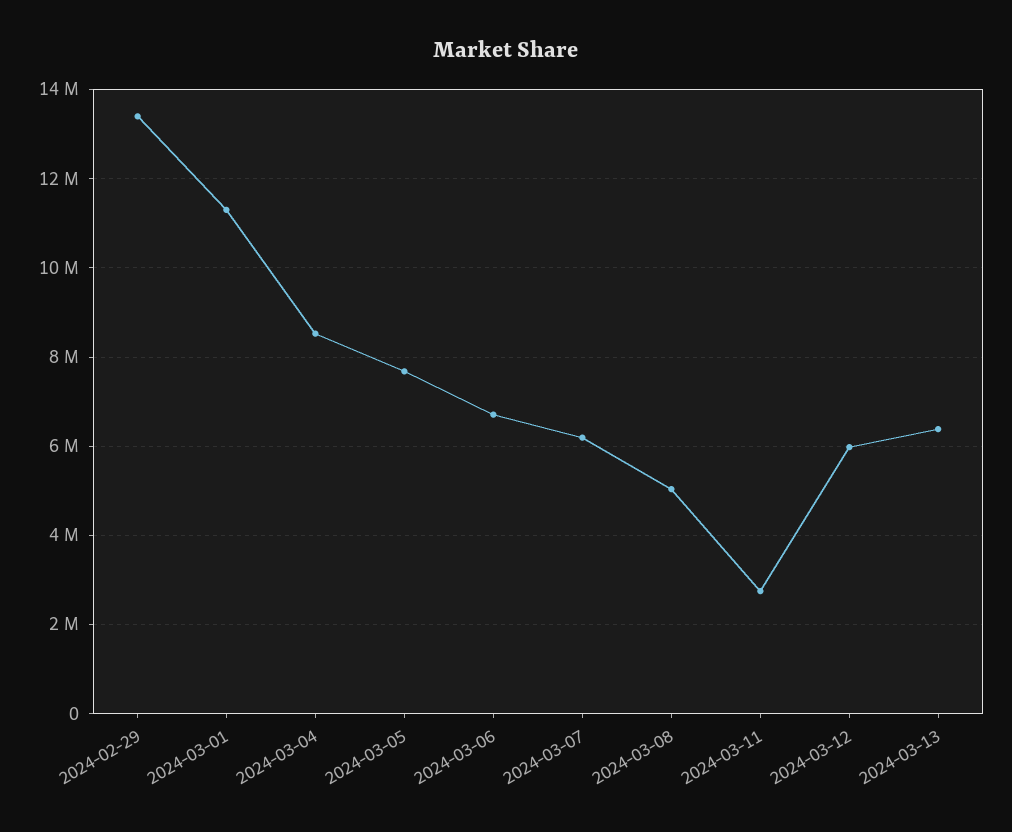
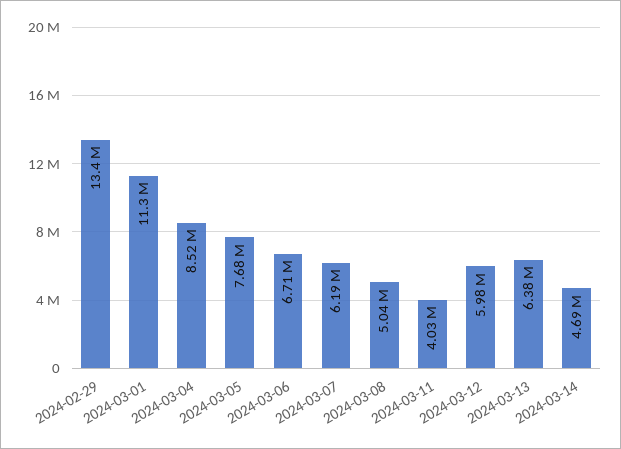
2024-03-11: 2800000 -> 4030000
2024-03-14: none -> 4690000

